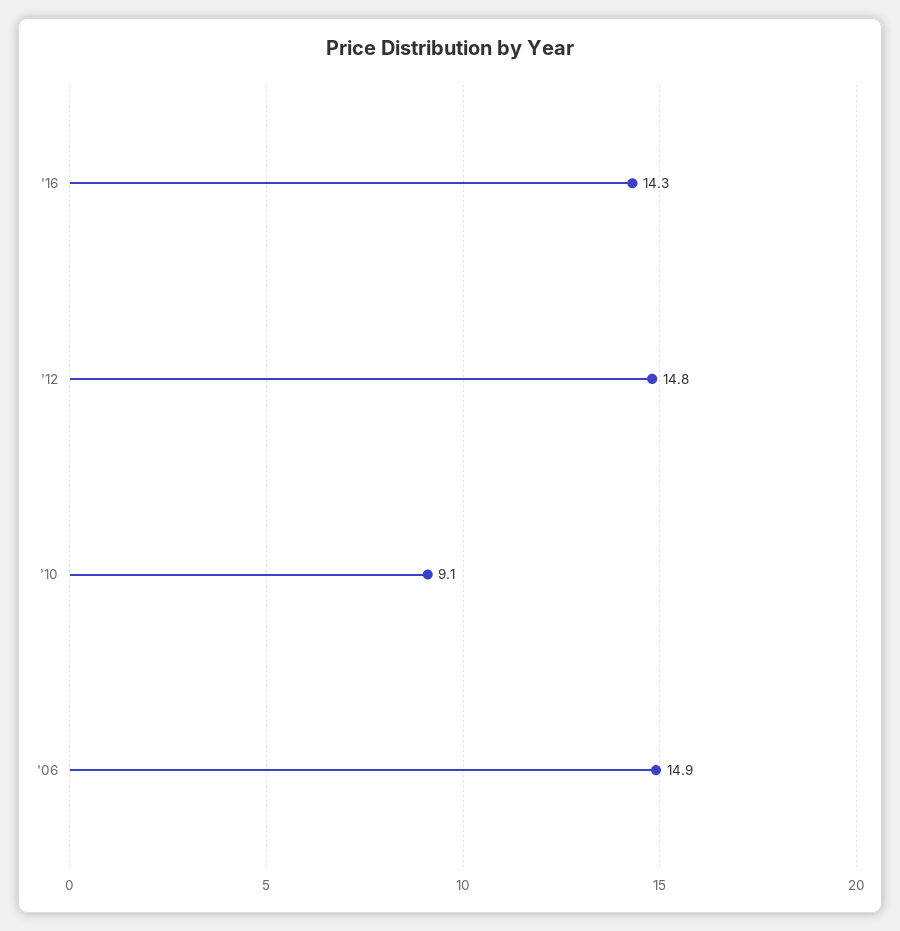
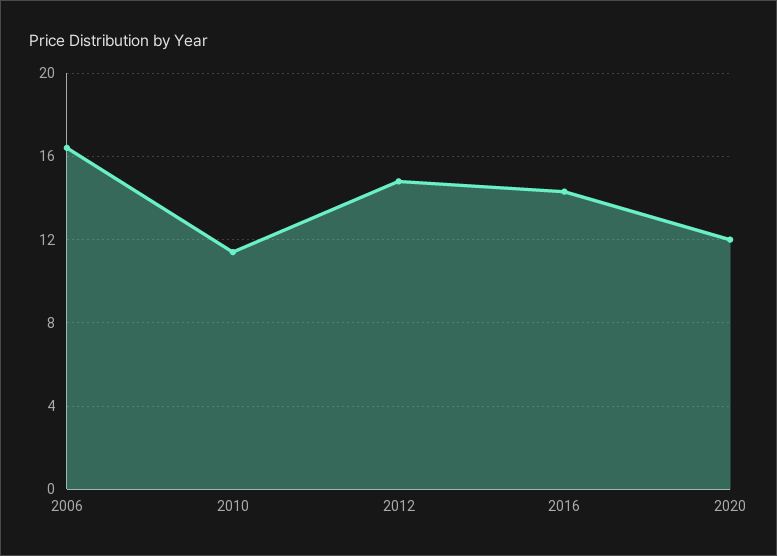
'10: 9.1 -> 11.5
'06: 14.9 -> 16.5
2020: none -> 12

